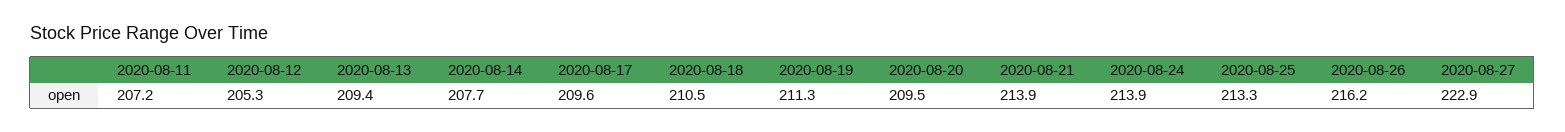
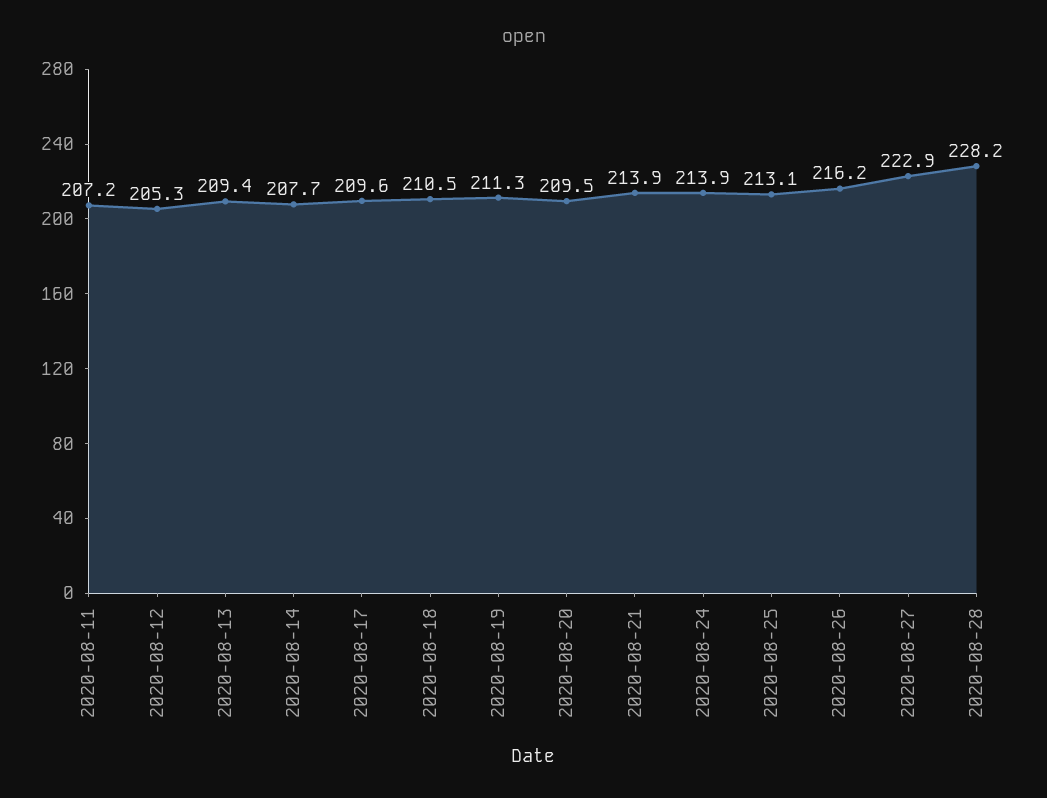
2020-08-25: 213.3 -> 213.1
2020-08-28: none -> 228.2

